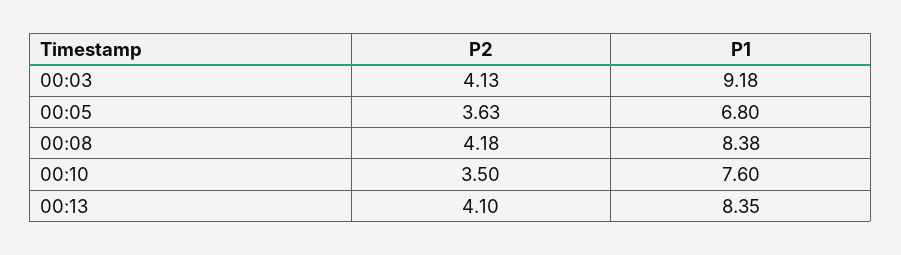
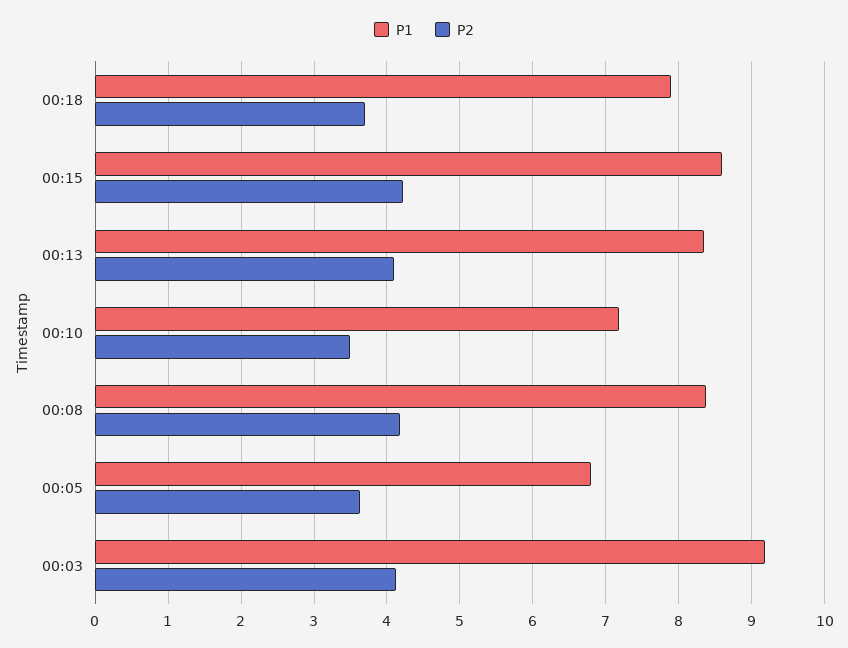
P1, 00:10: 7.6 -> 7.2
P1, 00:18: none -> 7.9
P2, 00:18: none -> 3.7
P1, 00:15: none -> 8.6
P2, 00:15: none -> 4.2

